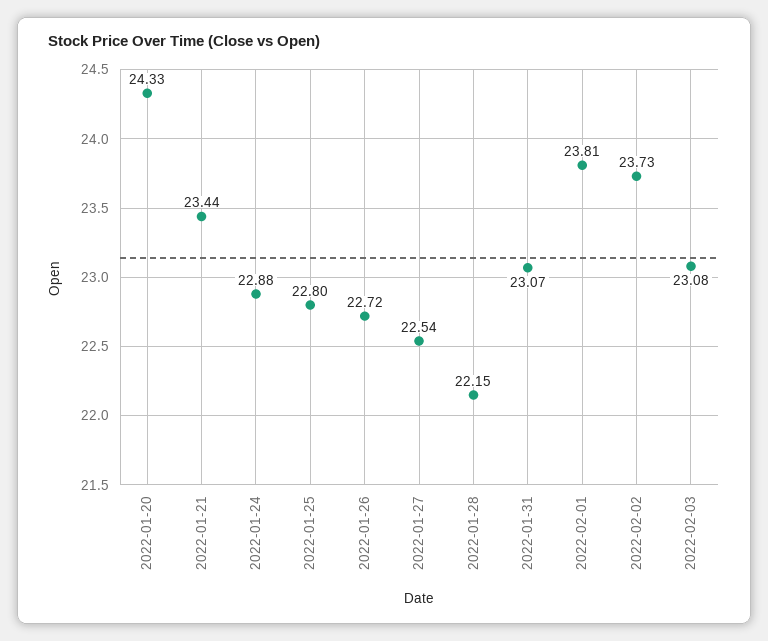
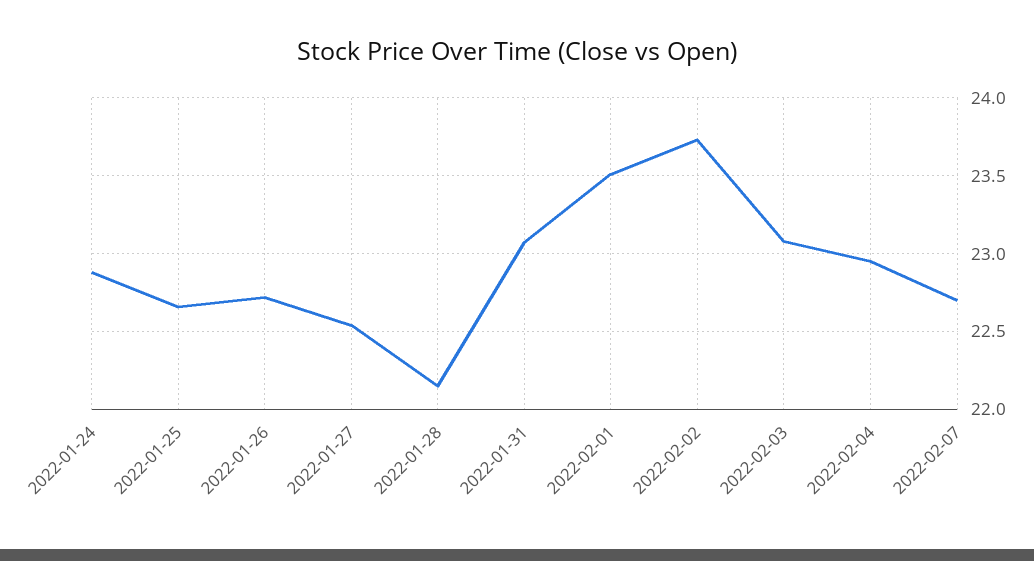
2022-01-20: 24.33 -> none
2022-01-21: 23.44 -> none
2022-01-25: 22.8 -> 22.65
2022-02-01: 23.81 -> 23.5
2022-02-04: none -> 22.95
2022-02-07: none -> 22.7

